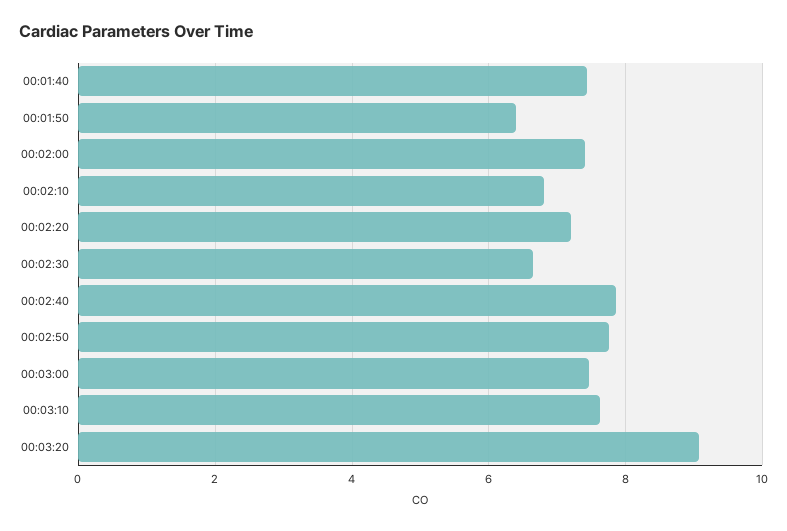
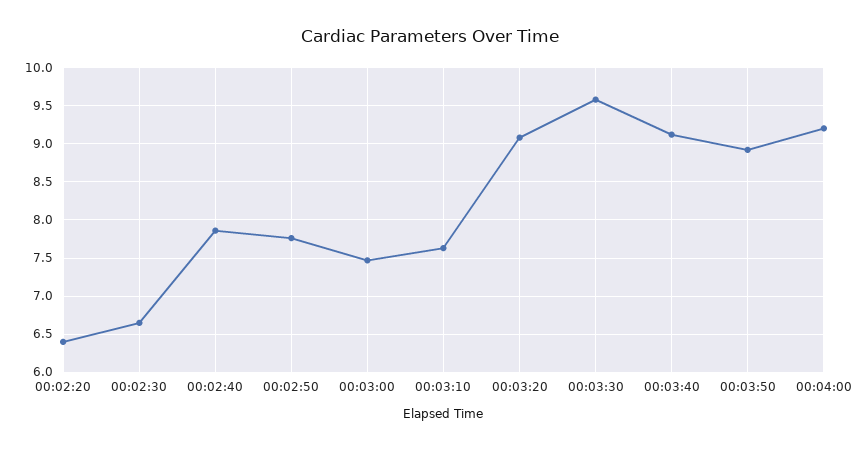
00:01:40: 7.4 -> none
00:01:50: 6.4 -> none
00:02:00: 7.4 -> none
00:02:10: 6.8 -> none
00:02:20: 7.2 -> 6.4
00:03:30: none -> 9.6
00:03:40: none -> 9.1
00:03:50: none -> 8.9
00:04:00: none -> 9.2

